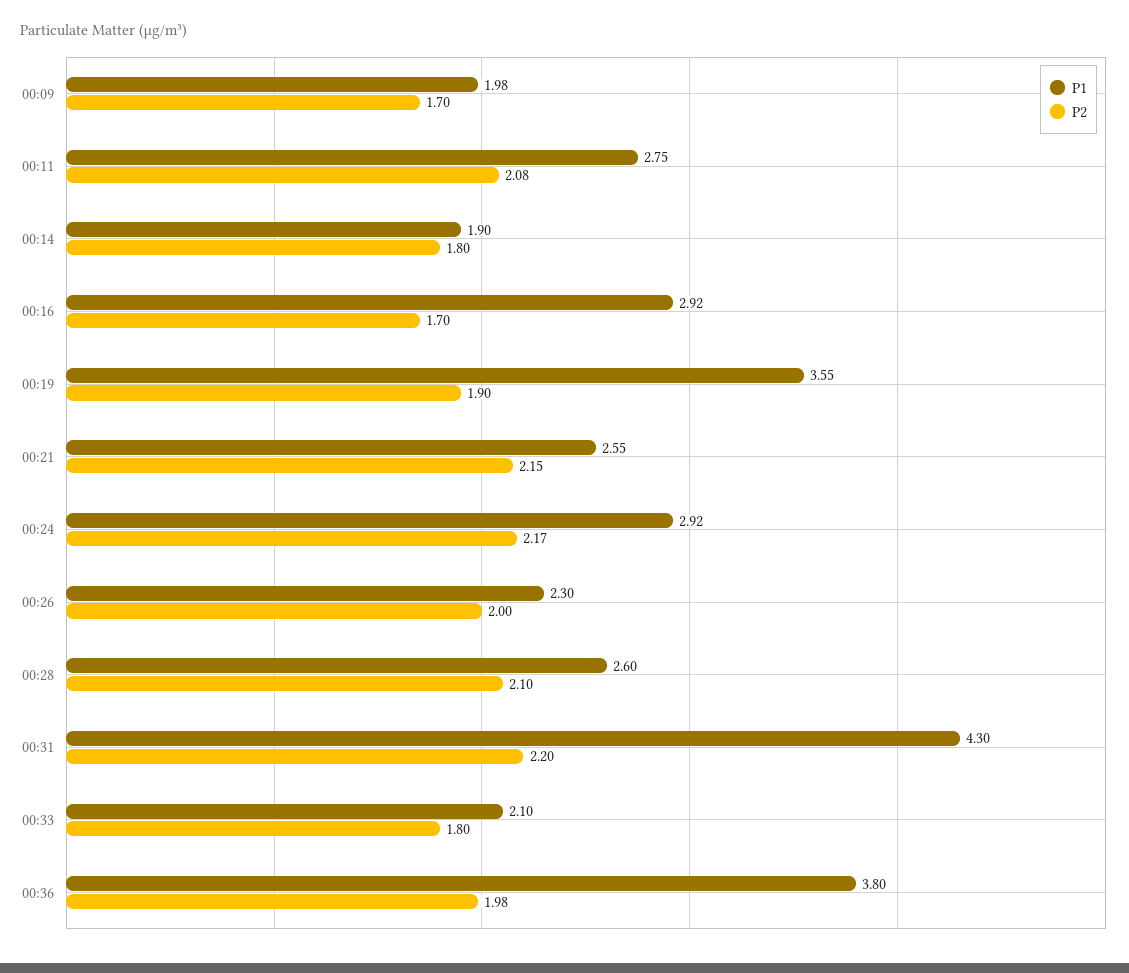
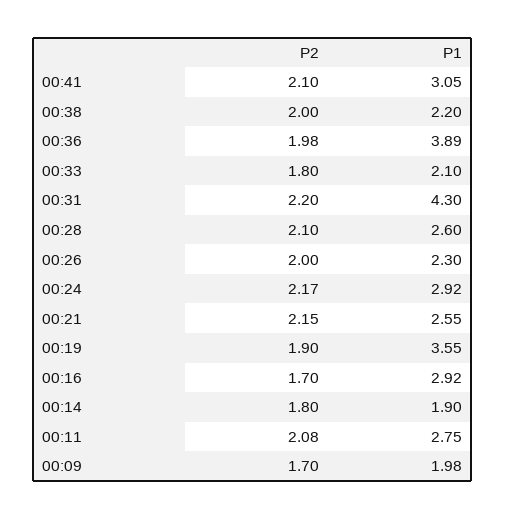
P1, 00:36: 3.8 -> 3.89
P2, 00:41: none -> 2.1
P1, 00:41: none -> 3.05
P2, 00:38: none -> 2
P1, 00:38: none -> 2.2

